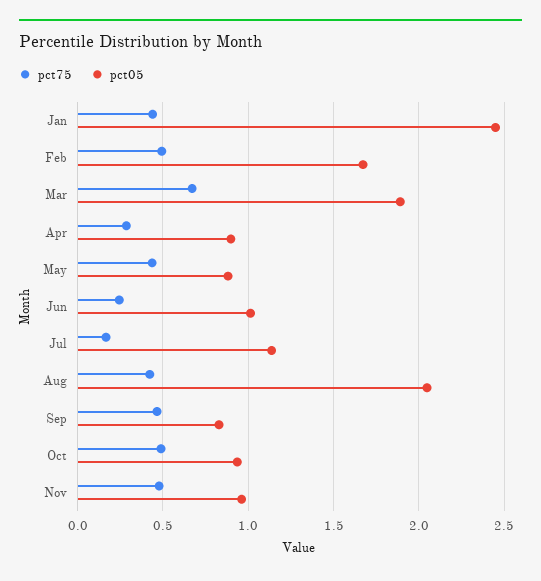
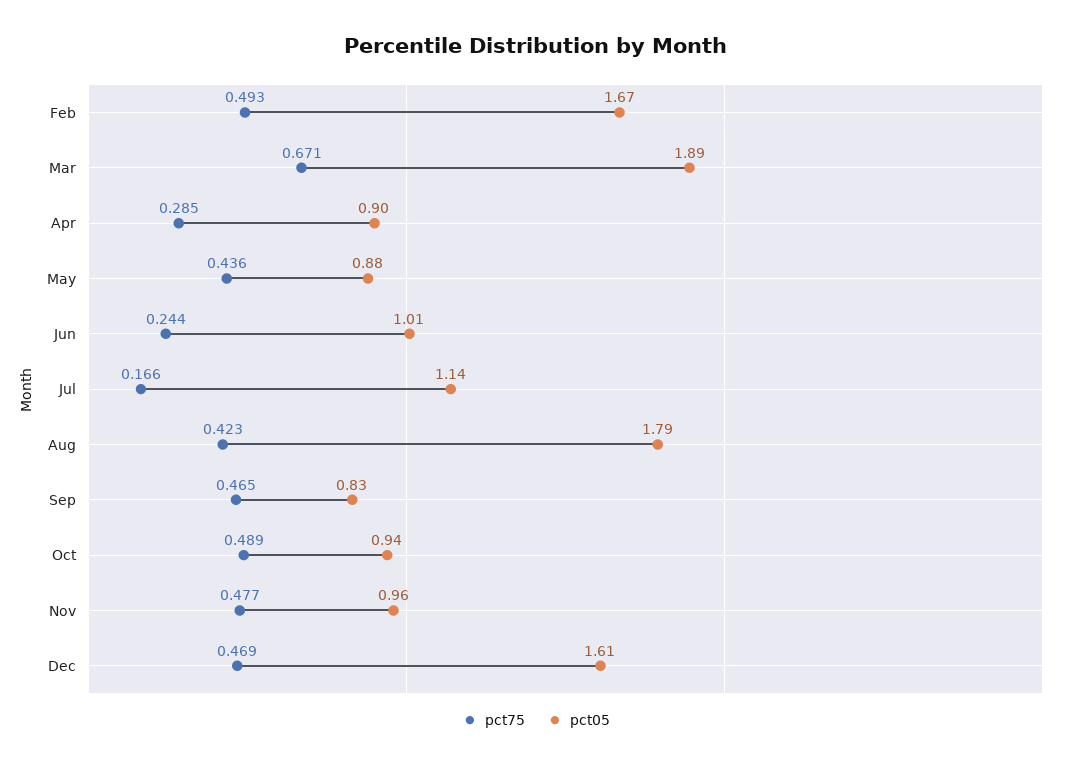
pct75, Jan: 0.45 -> none
pct05, Jan: 2.45 -> none
pct05, Aug: 2.05 -> 1.79
pct75, Dec: none -> 0.469
pct05, Dec: none -> 1.61

